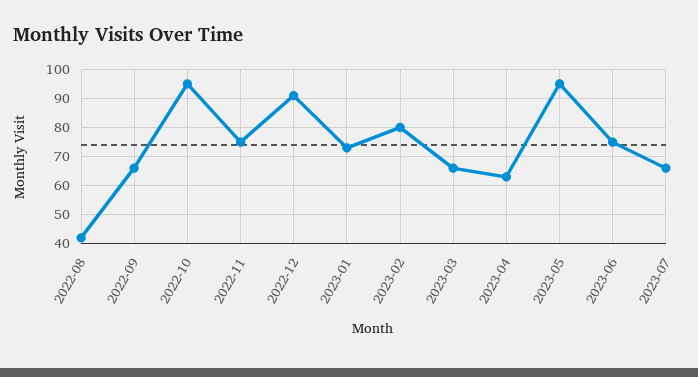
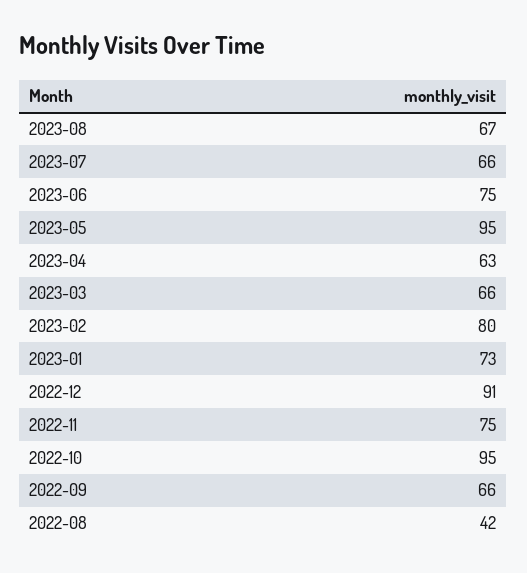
2023-08: none -> 67

